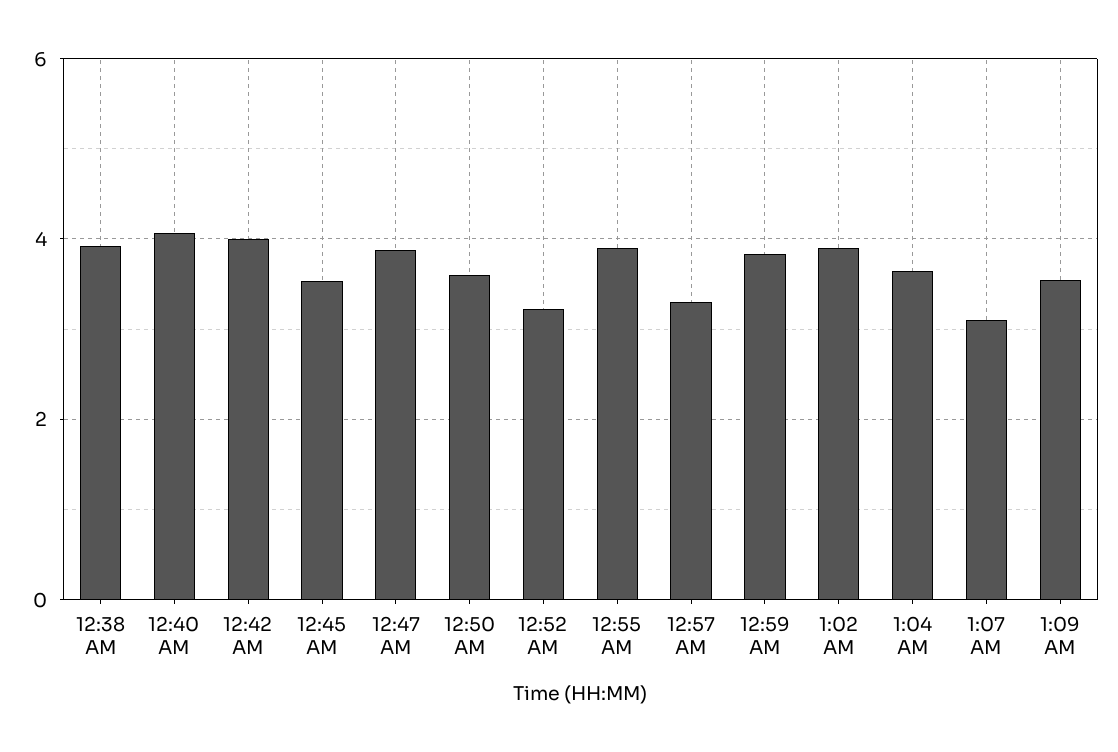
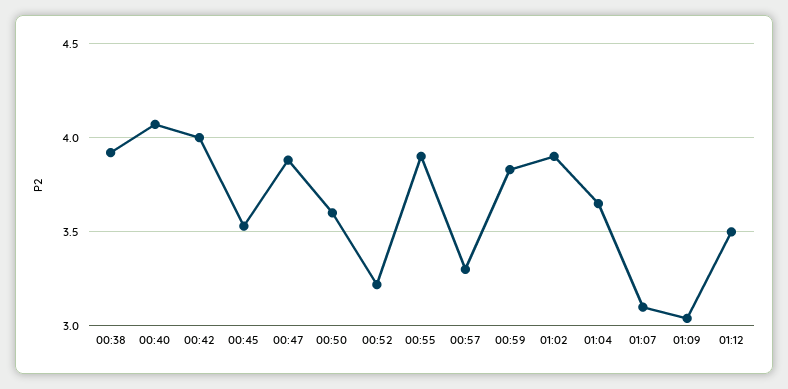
1:09 AM: 3.6 -> 3.05
01:12: none -> 3.5

